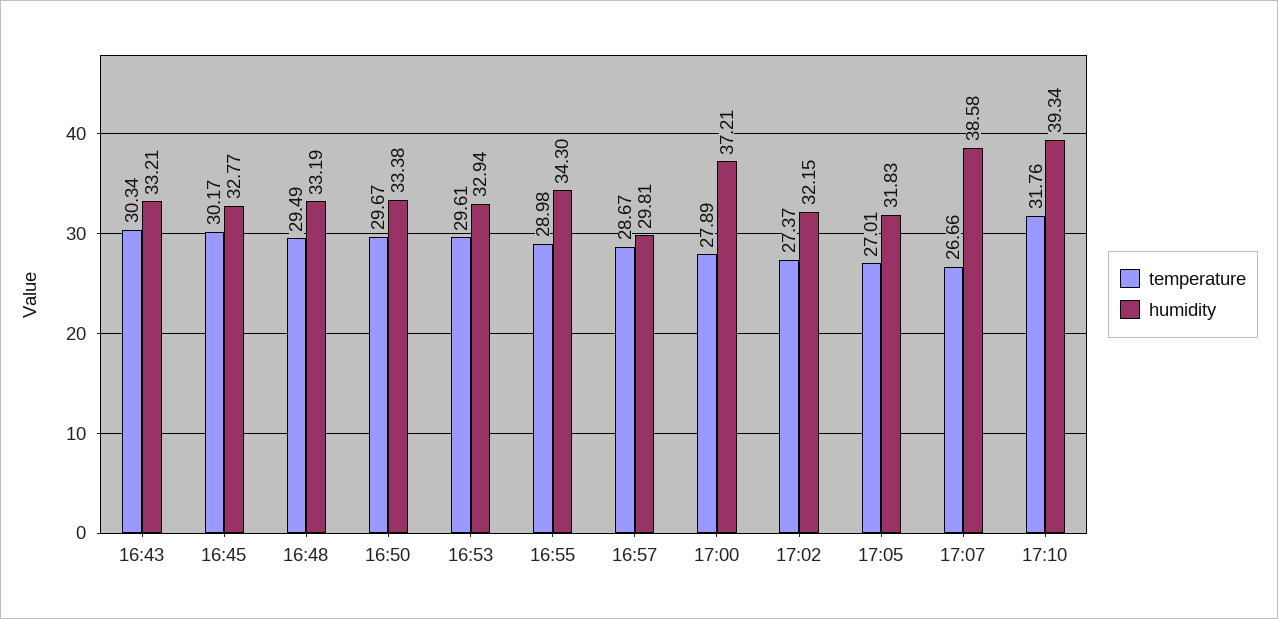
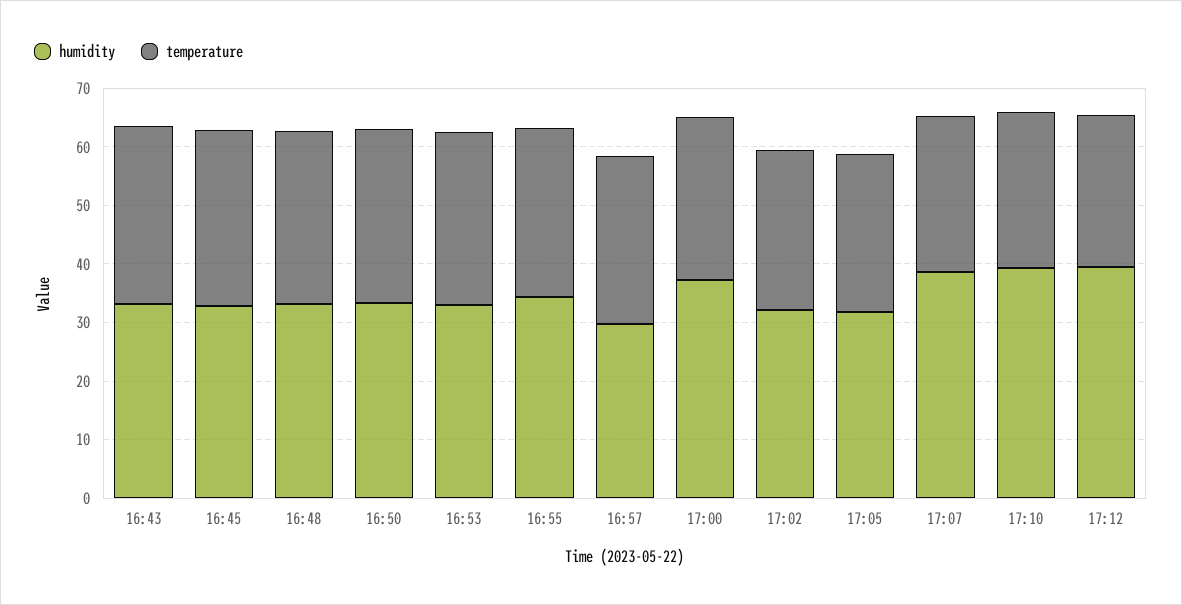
temperature, 17:10: 31.76 -> 26
humidity, 17:12: none -> 40
temperature, 17:12: none -> 26

